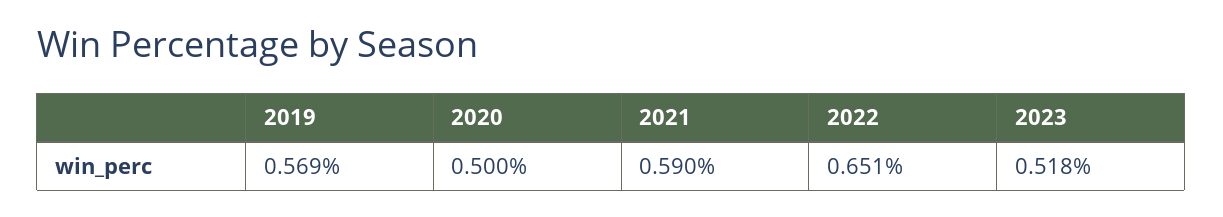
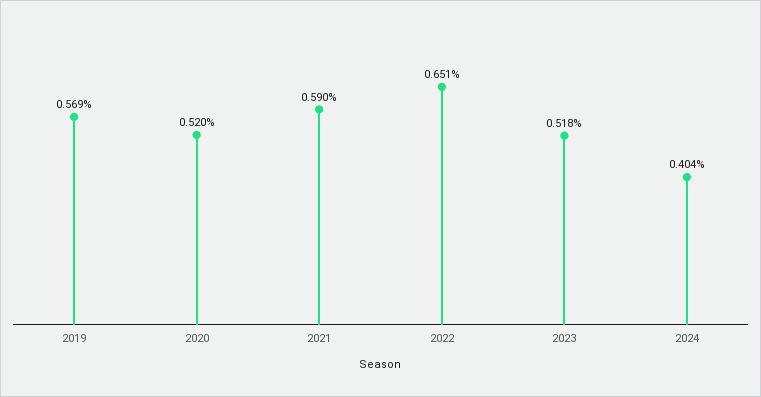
2020: 0.5 -> 0.52
2024: none -> 0.404

